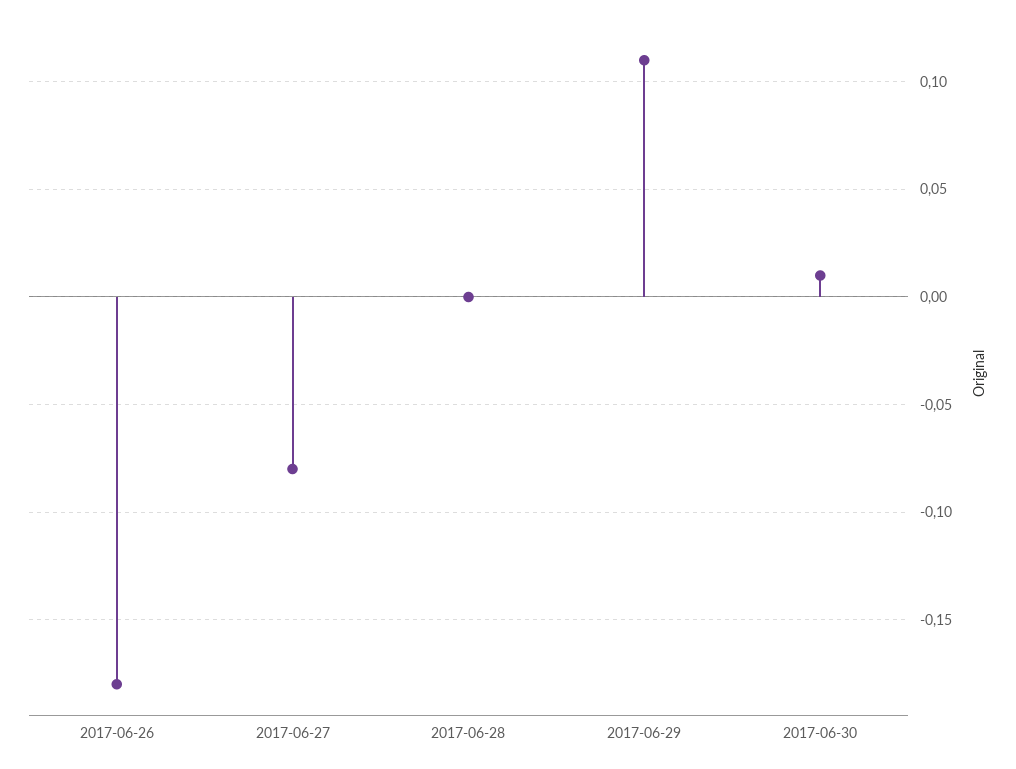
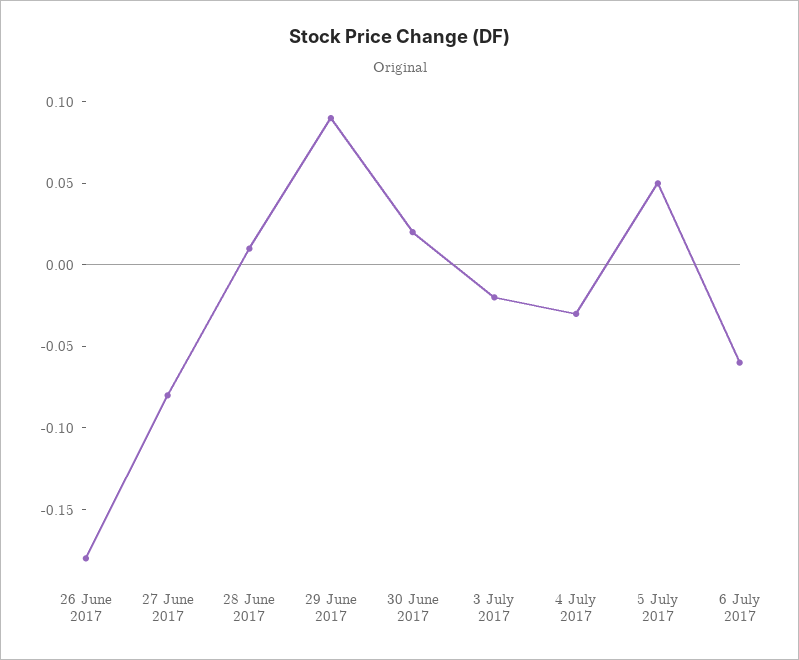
2017-06-28: 0 -> 0.01
2017-06-29: 0.11 -> 0.09
2017-06-30: 0.01 -> 0.02
3 July 2017: none -> -0.02
4 July 2017: none -> -0.03
5 July 2017: none -> 0.05
6 July 2017: none -> -0.06

